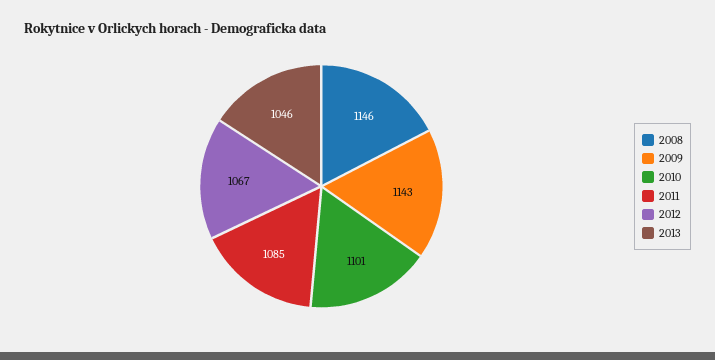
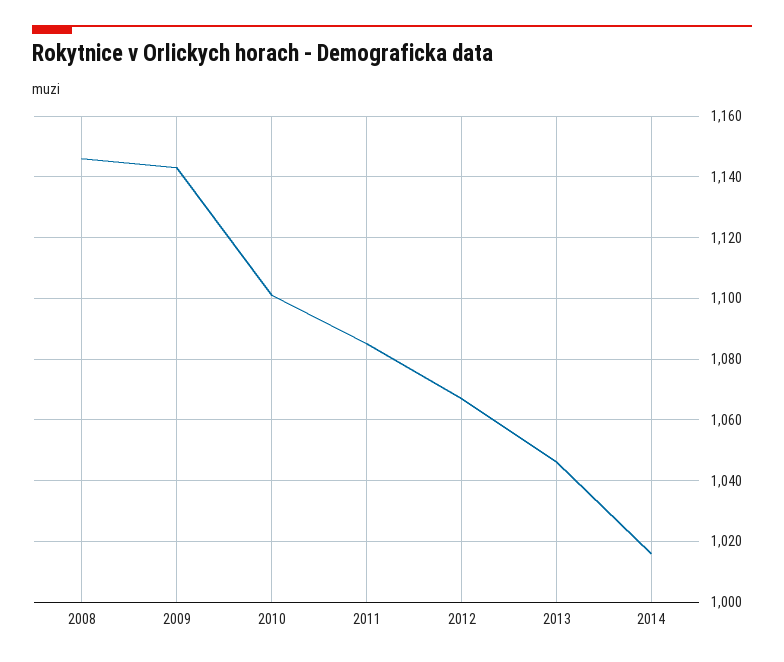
2014: none -> 1015

